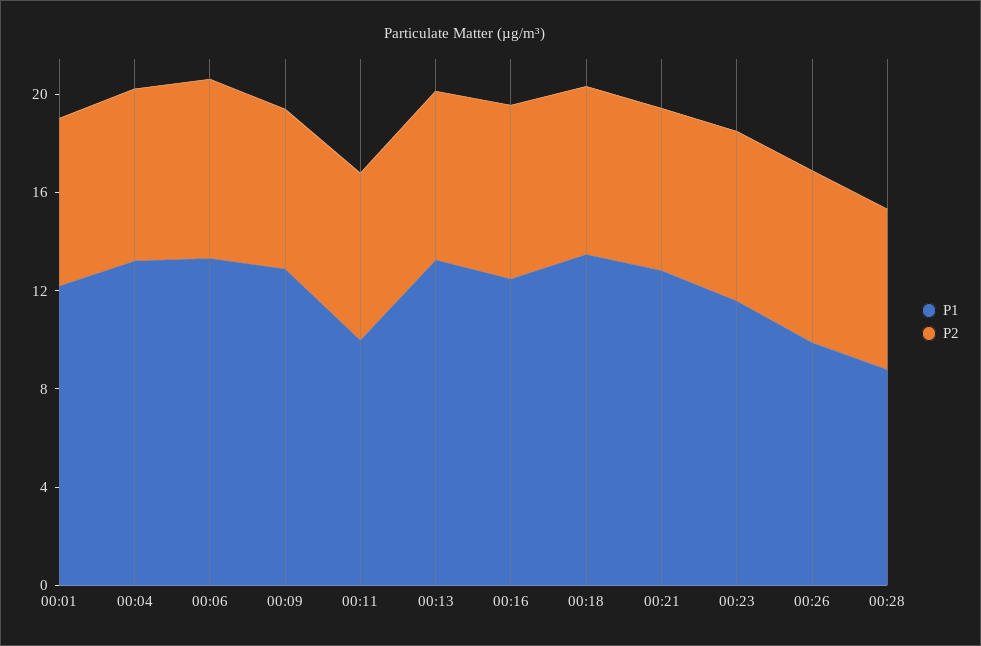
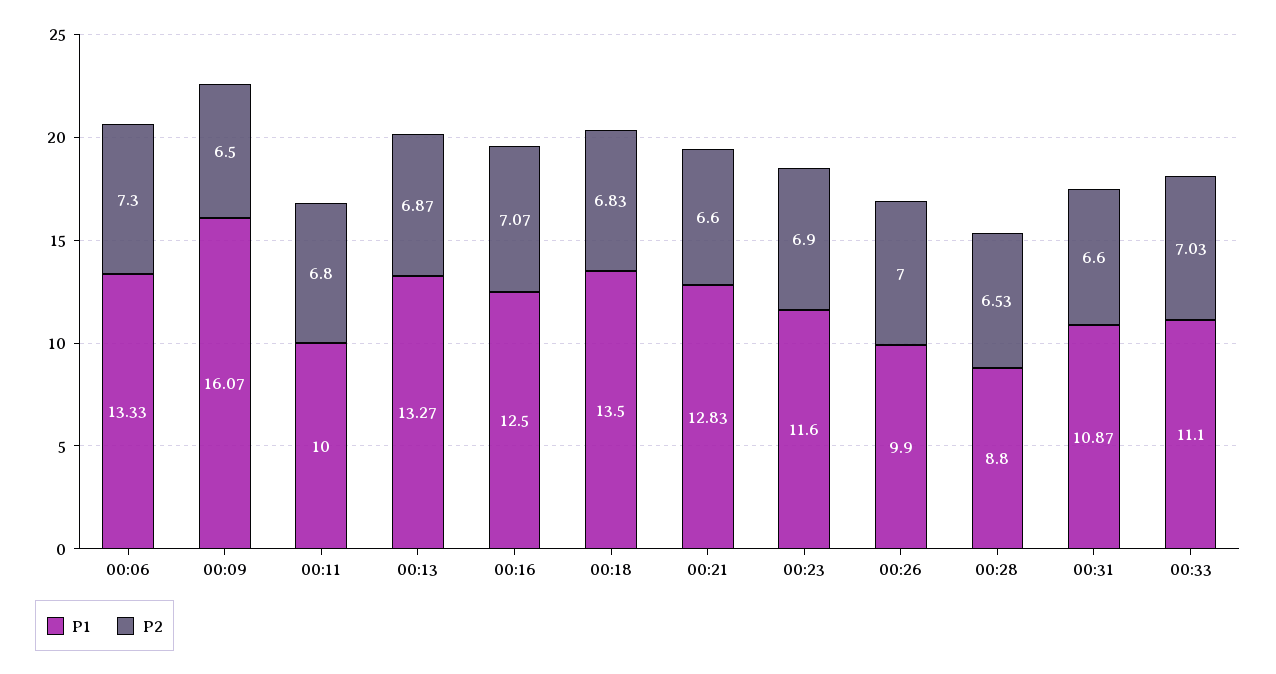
P1, 00:01: 12 -> none
P2, 00:01: 7 -> none
P1, 00:04: 13 -> none
P2, 00:04: 7 -> none
P1, 00:09: 13 -> 16.07
P1, 00:31: none -> 10.87
P2, 00:31: none -> 6.6
P1, 00:33: none -> 11.1
P2, 00:33: none -> 7.03

